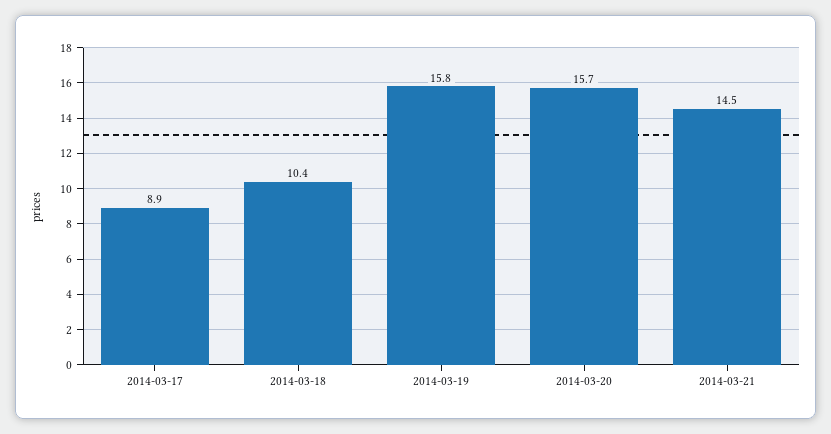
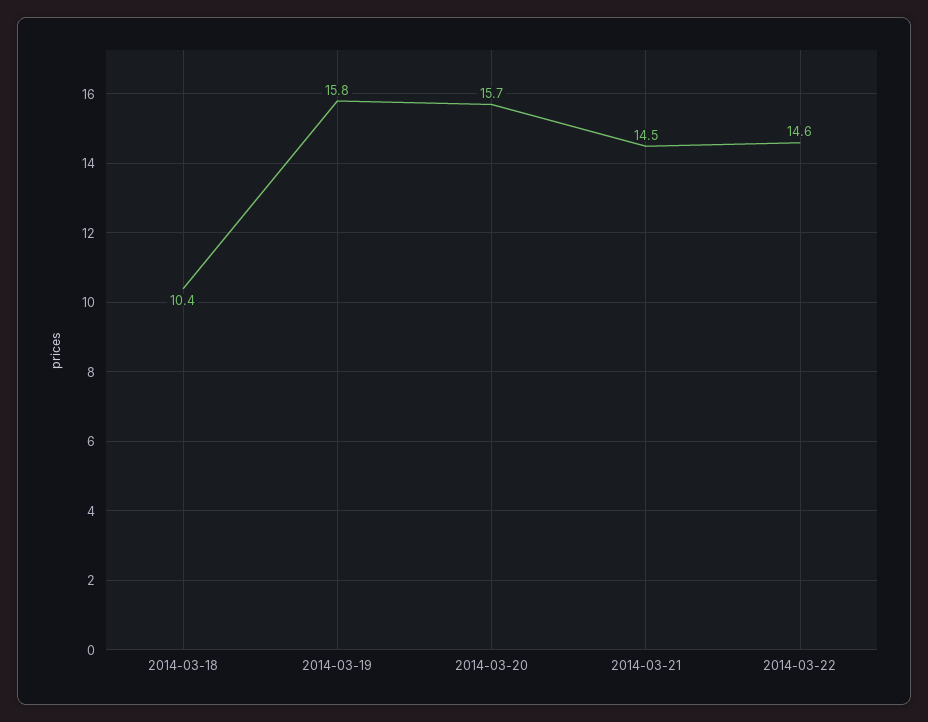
2014-03-17: 8.9 -> none
2014-03-22: none -> 14.6

